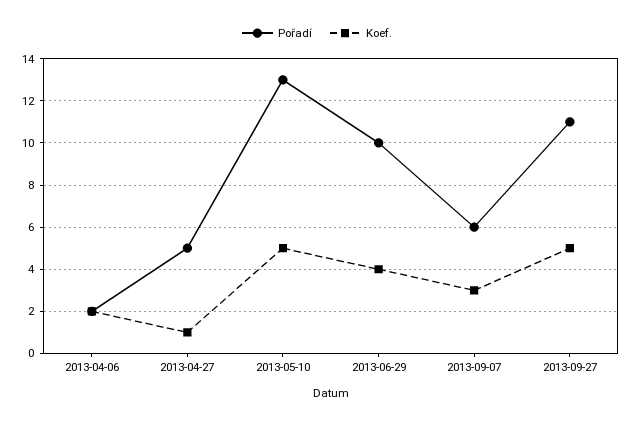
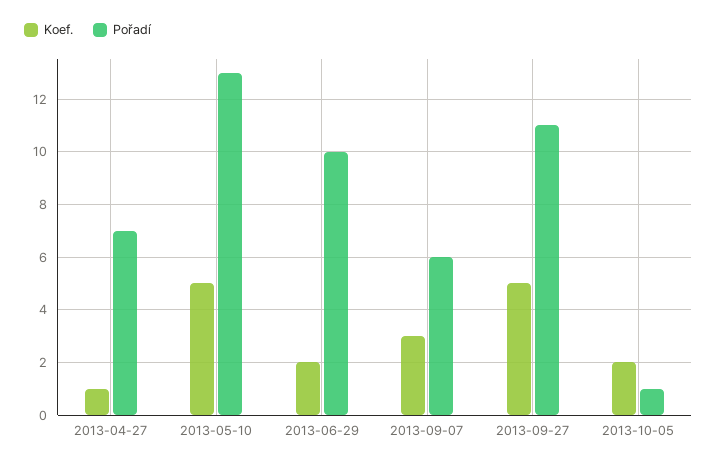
Pořadí, 2013-04-06: 2 -> none
Koef., 2013-04-06: 2 -> none
Pořadí, 2013-04-27: 5 -> 7
Koef., 2013-06-29: 4 -> 2
Koef., 2013-10-05: none -> 2
Pořadí, 2013-10-05: none -> 1

